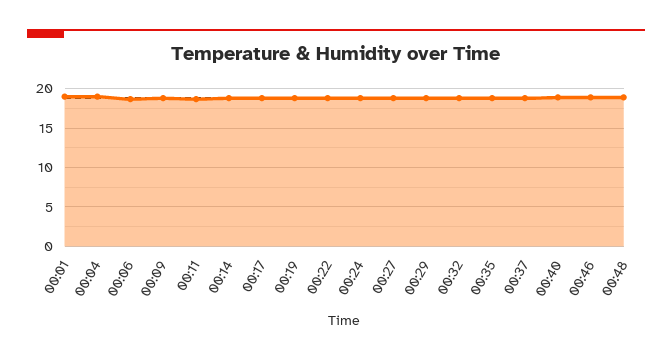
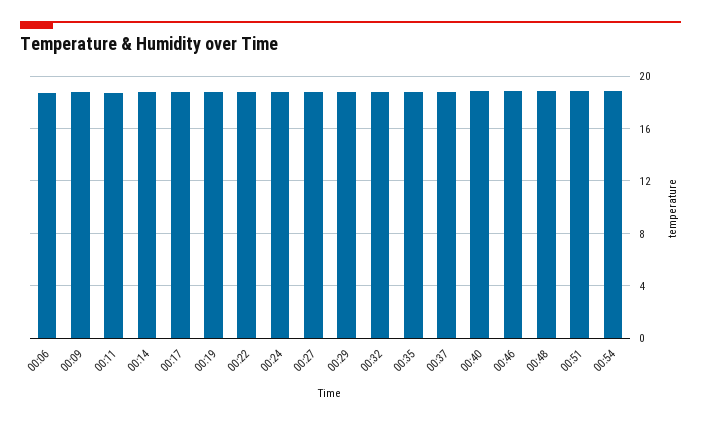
00:01: 19 -> none
00:04: 19 -> none
00:51: none -> 19
00:54: none -> 19

